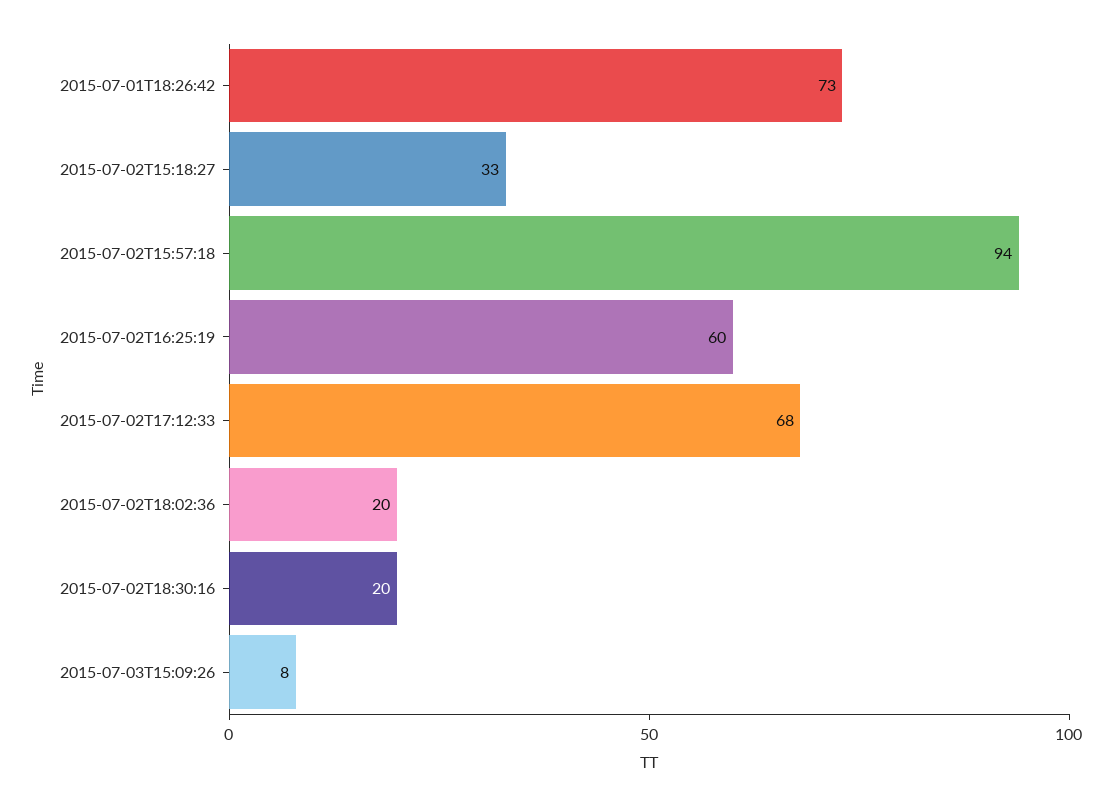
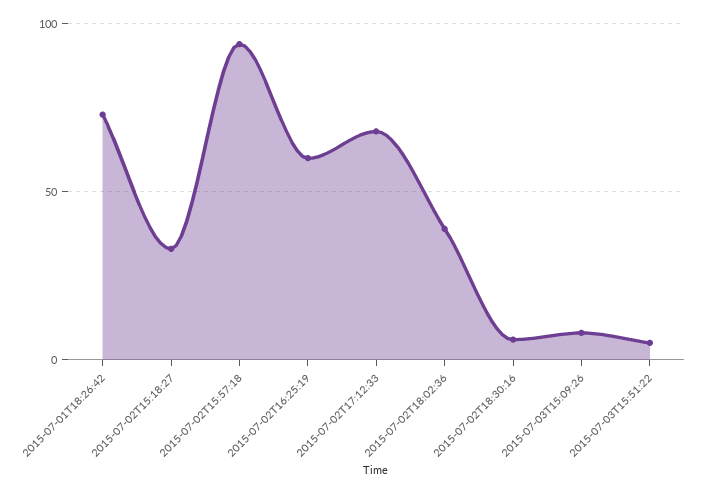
2015-07-02T18:02:36: 20 -> 40
2015-07-02T18:30:16: 20 -> 5
2015-07-03T15:51:22: none -> 5

